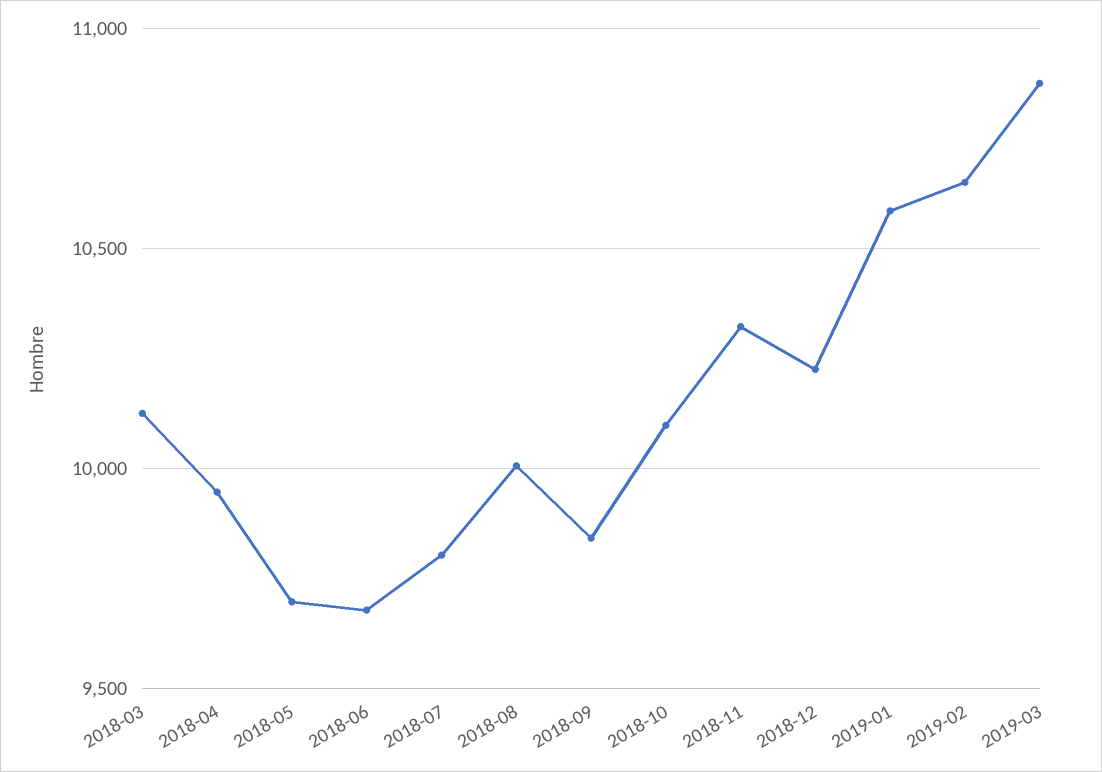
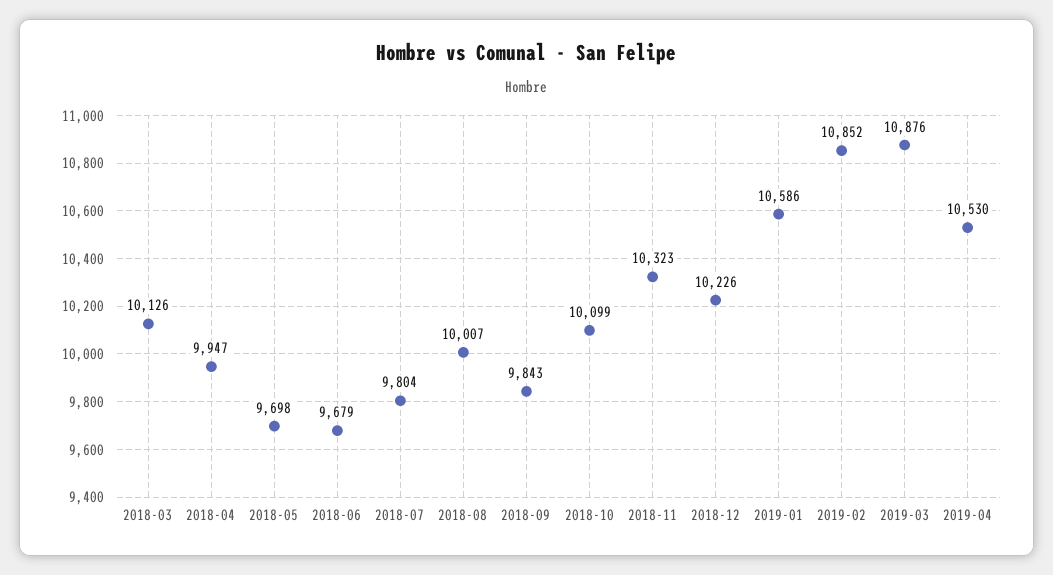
2019-02: 10650 -> 10852
2019-04: none -> 10530

